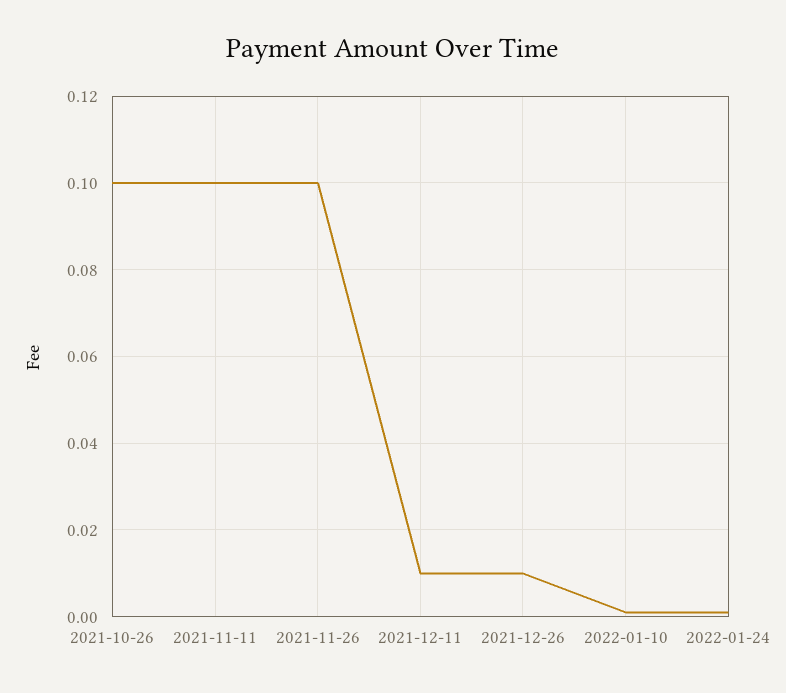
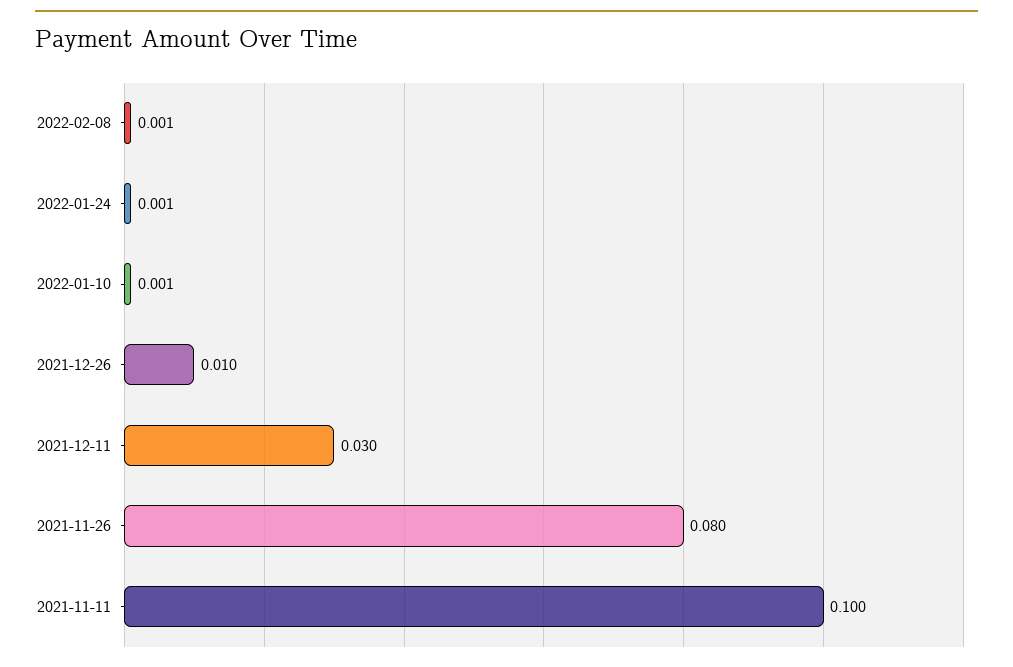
2021-10-26: 0.1 -> none
2021-11-26: 0.1 -> 0.08
2021-12-11: 0.01 -> 0.03
2022-02-08: none -> 0.001

